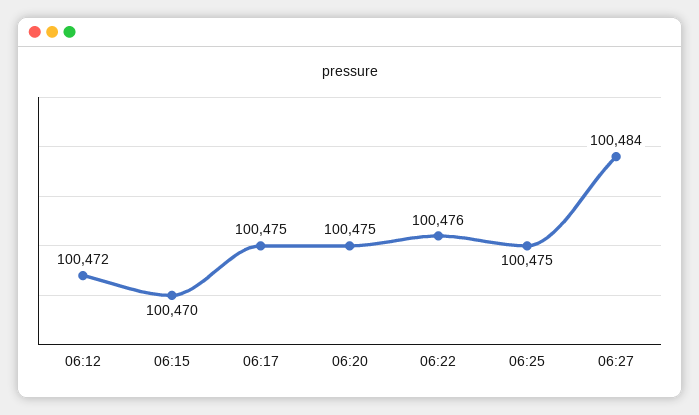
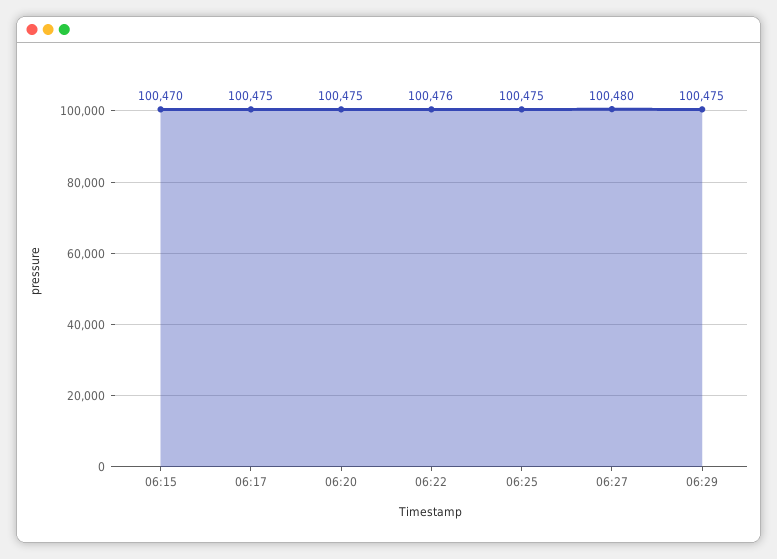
06:12: 100472 -> none
06:27: 100484 -> 100480
06:29: none -> 100475

